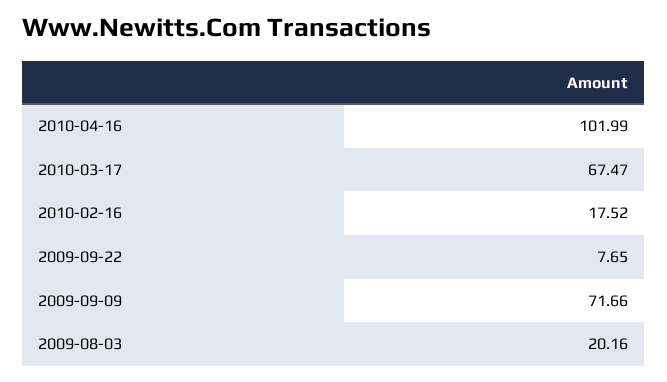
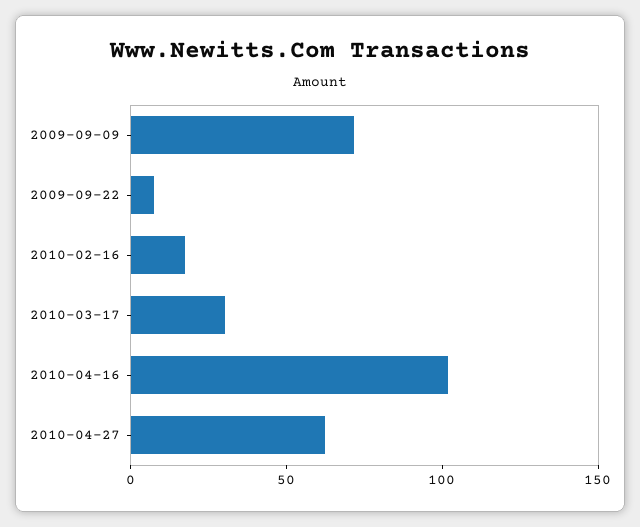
2010-03-17: 67.47 -> 30
2009-08-03: 20.16 -> none
2010-04-27: none -> 60

